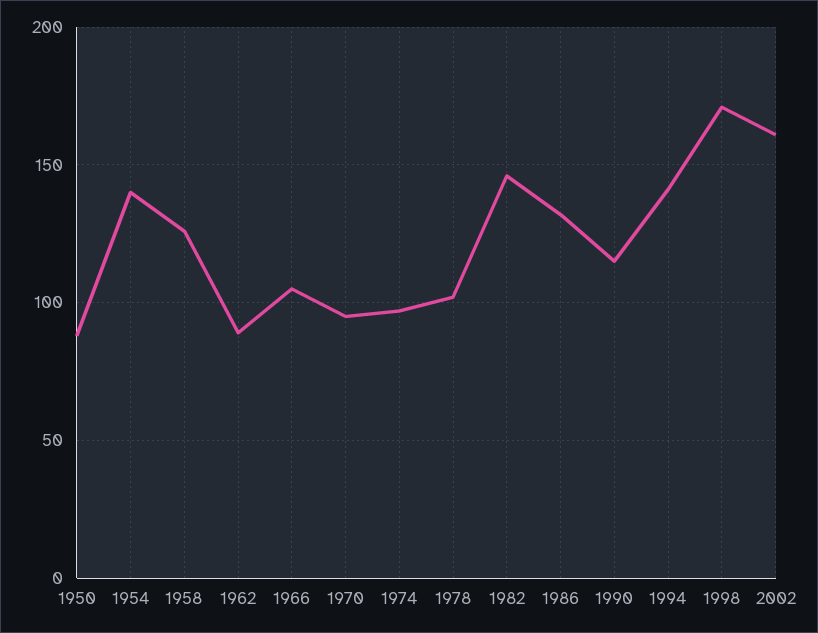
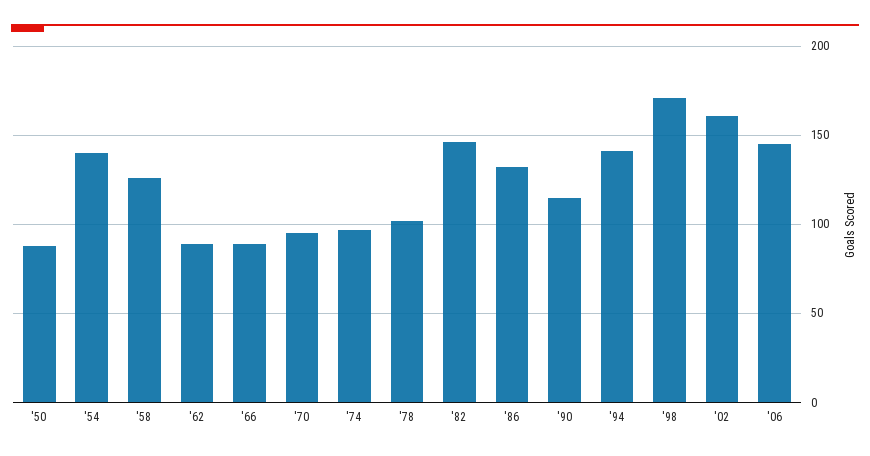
1966: 105 -> 90
'06: none -> 145

